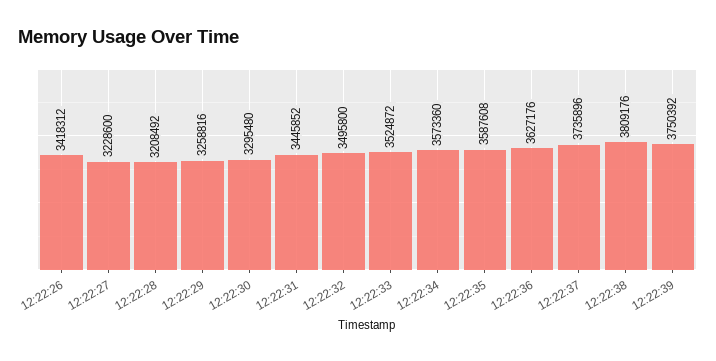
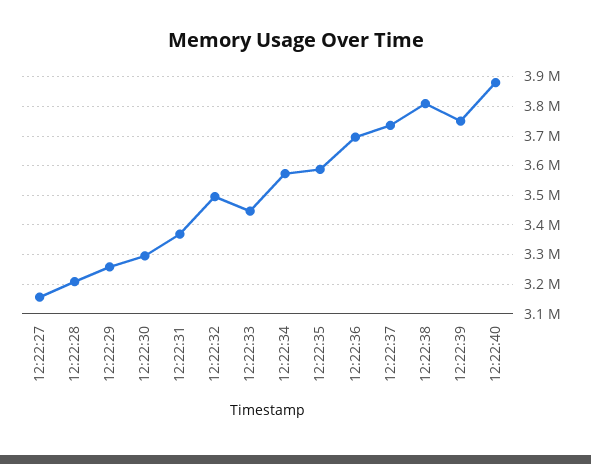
12:22:26: 3418312 -> none
12:22:27: 3228600 -> 3150000
12:22:31: 3445852 -> 3375000
12:22:33: 3524872 -> 3450000
12:22:36: 3627176 -> 3700000
12:22:40: none -> 3875000

